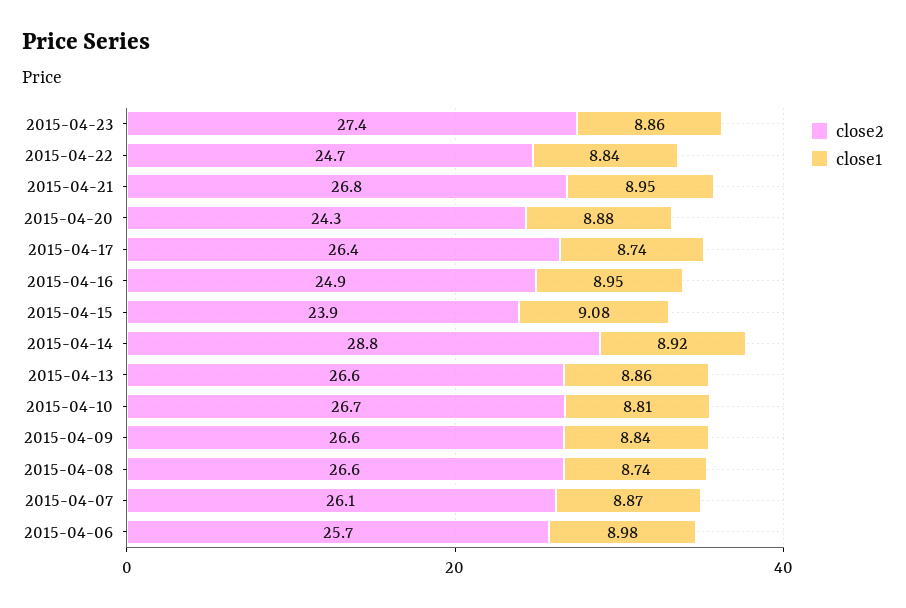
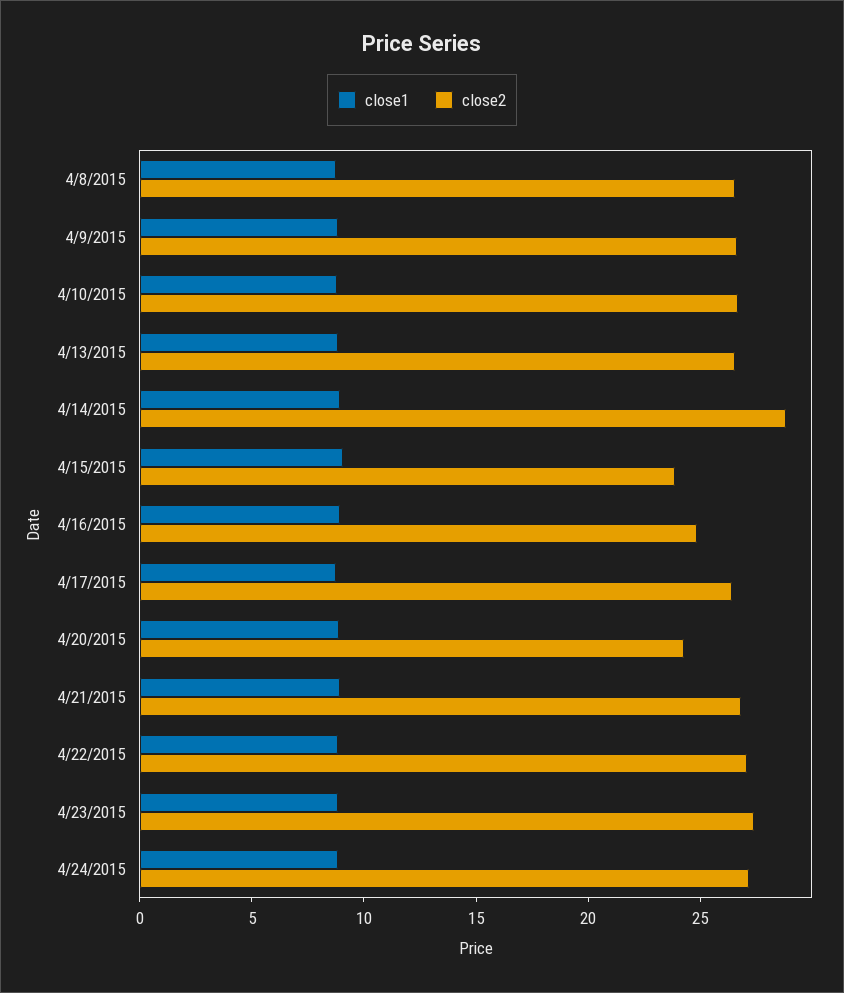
close2, 2015-04-22: 24.7 -> 27
close2, 2015-04-07: 26.1 -> none
close1, 2015-04-07: 8.87 -> none
close2, 2015-04-06: 25.7 -> none
close1, 2015-04-06: 8.98 -> none
close1, 4/24/2015: none -> 9
close2, 4/24/2015: none -> 27

